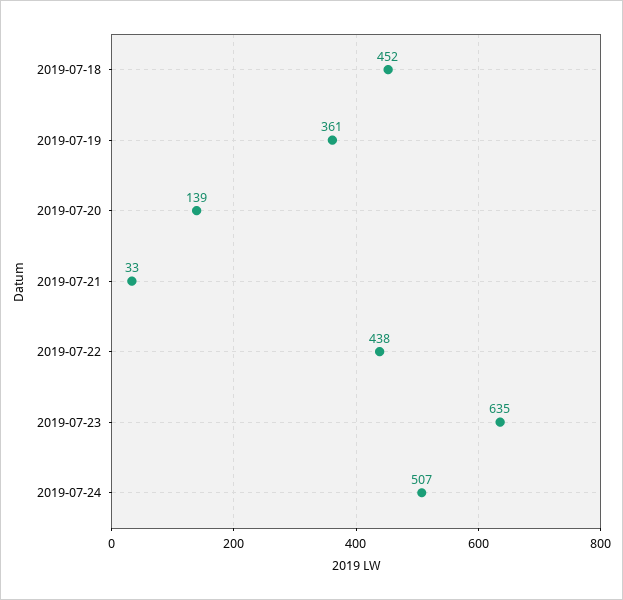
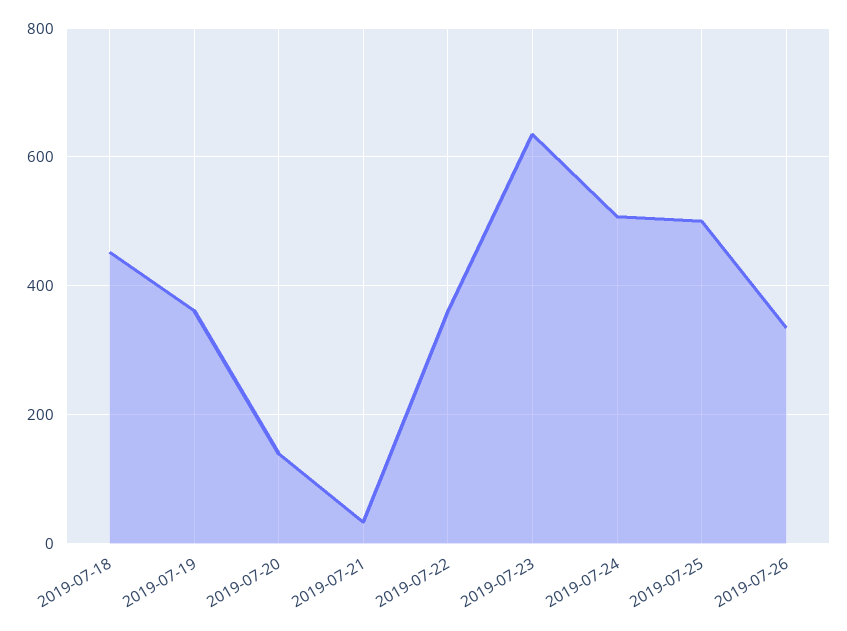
2019-07-22: 438 -> 360
2019-07-25: none -> 500
2019-07-26: none -> 340

